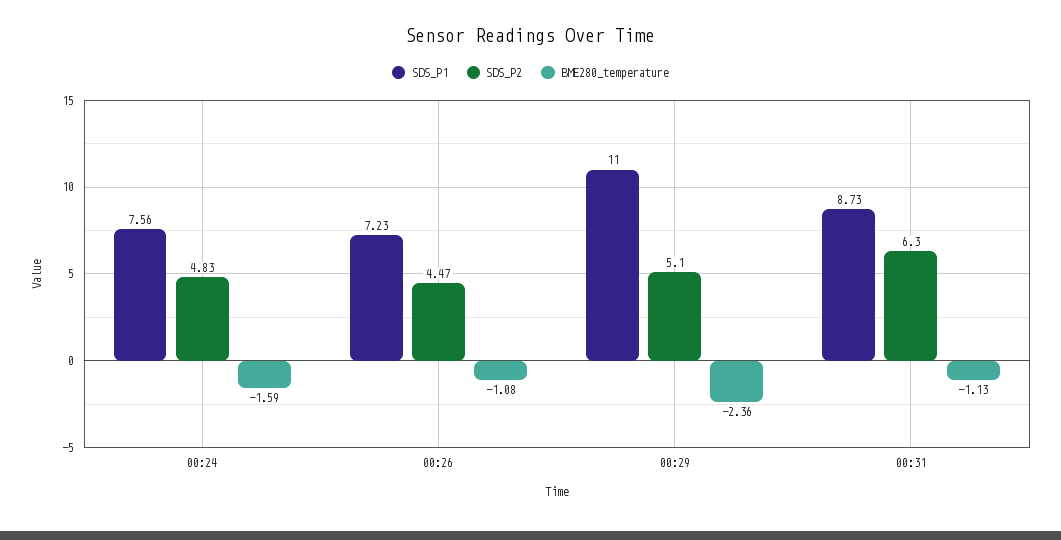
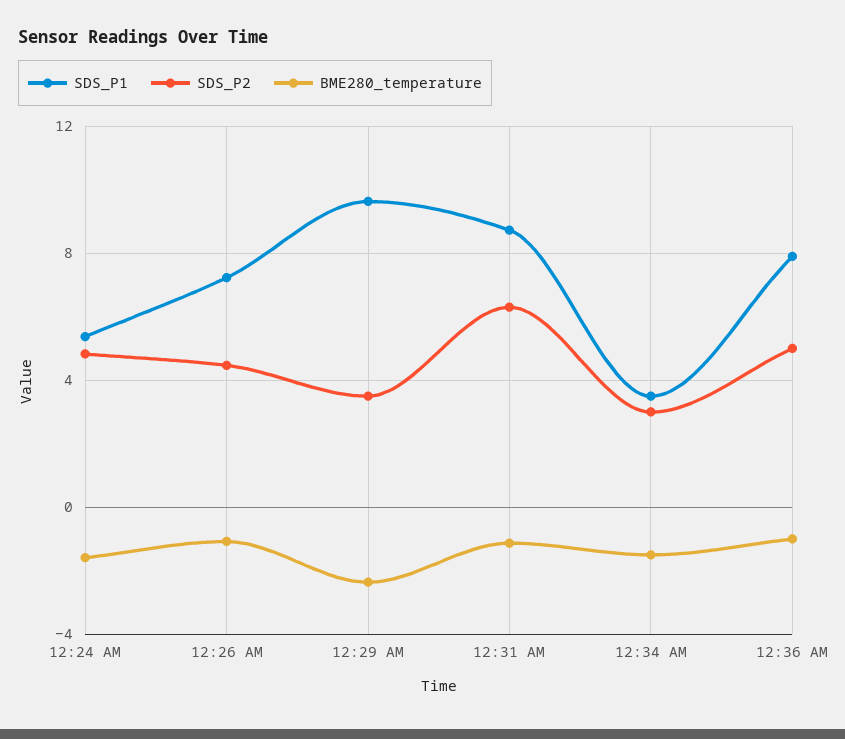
SDS_P1, 00:24: 7.56 -> 5.5
SDS_P1, 00:29: 11 -> 9.5
SDS_P2, 00:29: 5.1 -> 3.5
SDS_P1, 12:34 AM: none -> 3.5
SDS_P2, 12:34 AM: none -> 3
BME280_temperature, 12:34 AM: none -> -1.5
SDS_P1, 12:36 AM: none -> 8
SDS_P2, 12:36 AM: none -> 5
BME280_temperature, 12:36 AM: none -> -1

